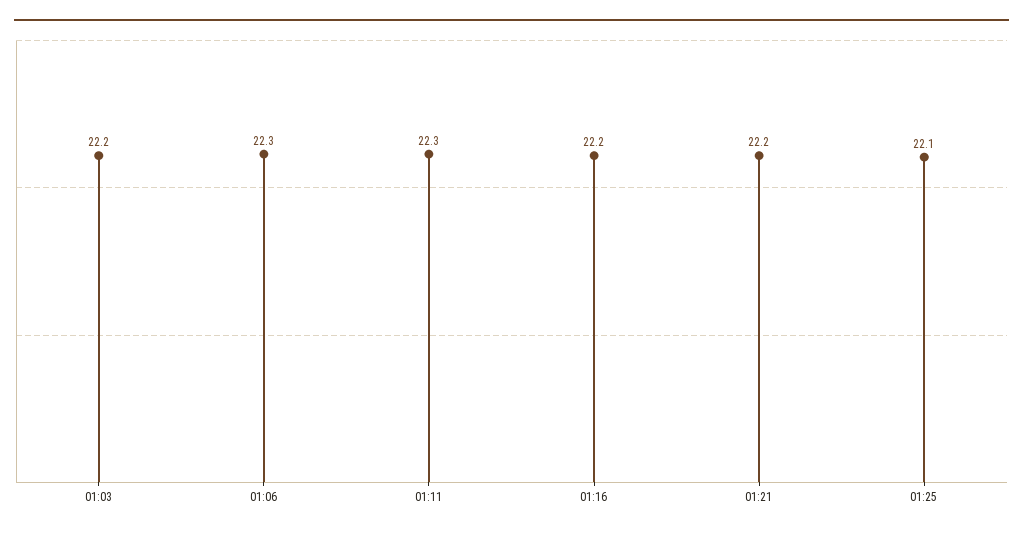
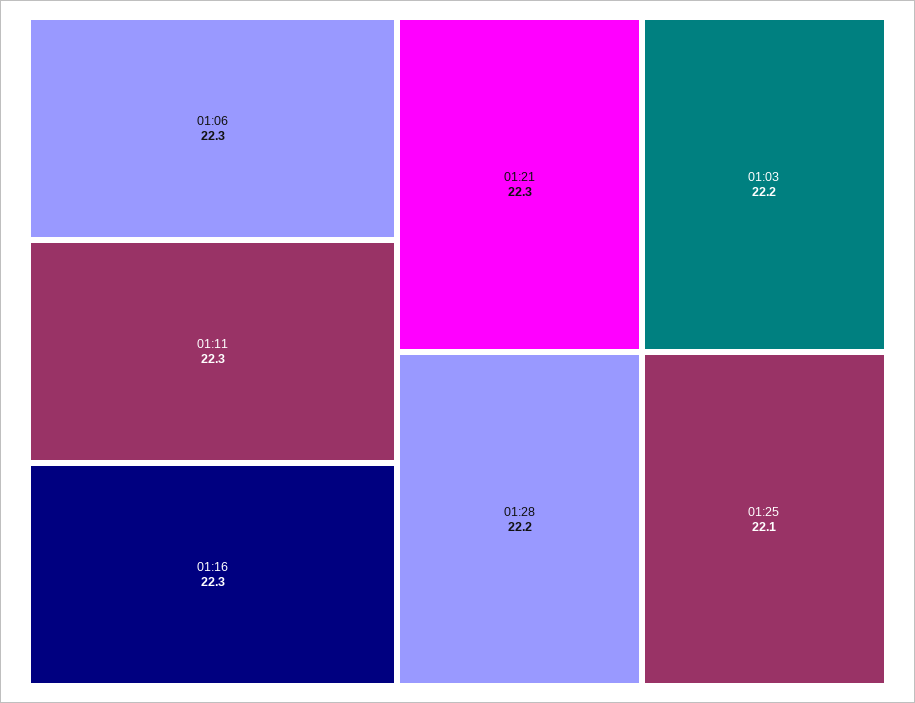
01:16: 22.2 -> 22.3
01:21: 22.2 -> 22.3
01:28: none -> 22.2

